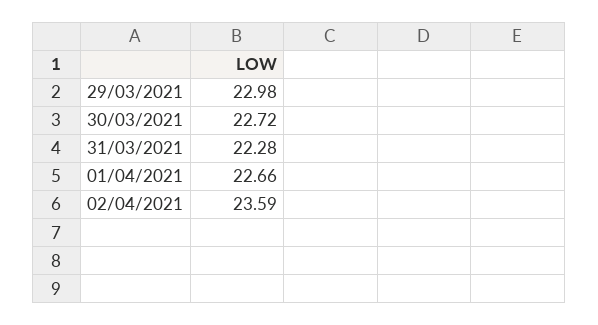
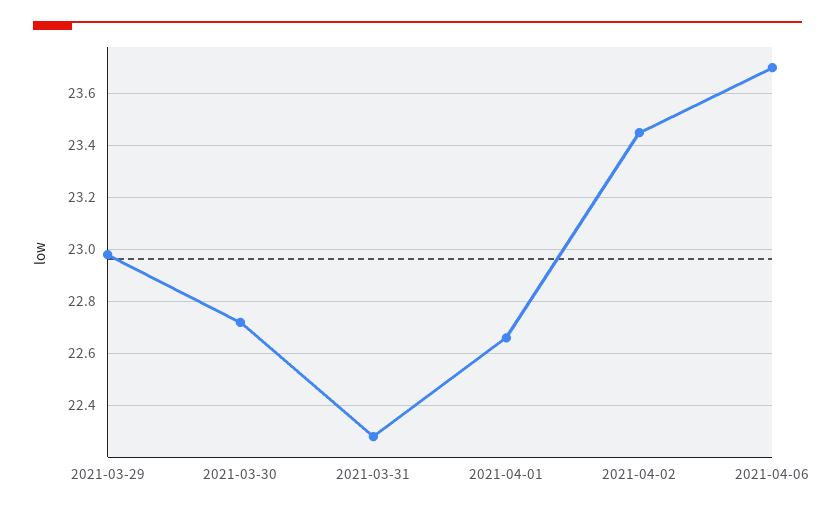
02/04/2021: 23.59 -> 23.45
2021-04-06: none -> 23.7

